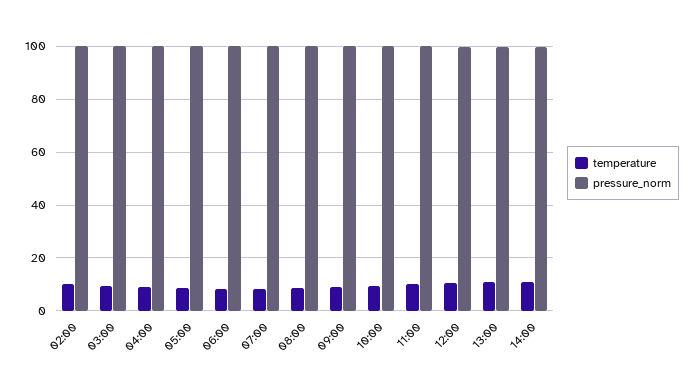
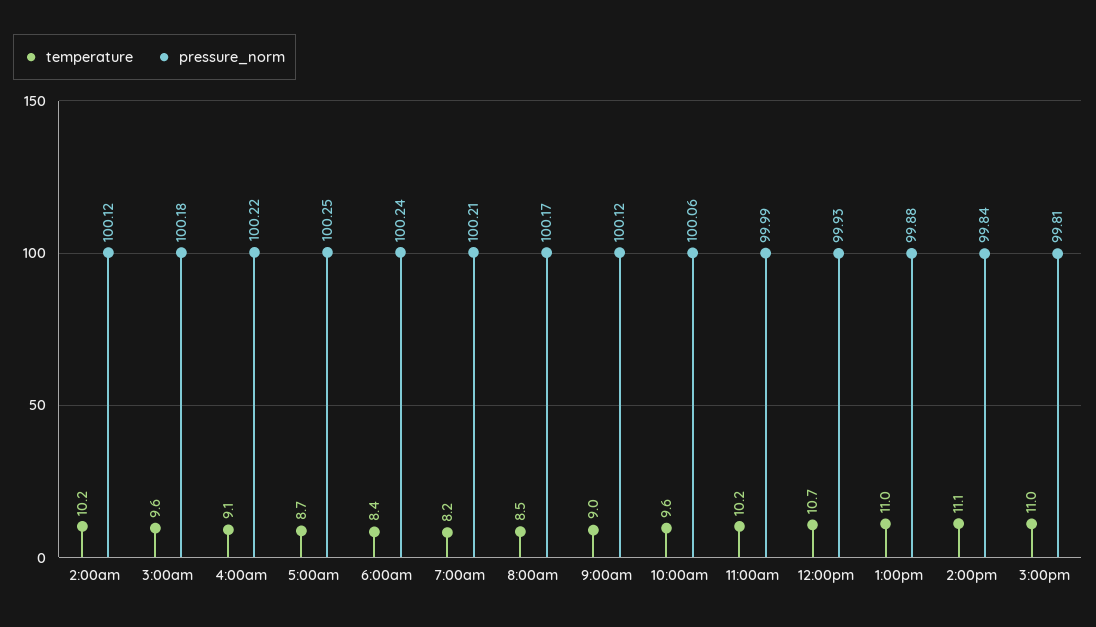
temperature, 3:00pm: none -> 11
pressure_norm, 3:00pm: none -> 99.81

